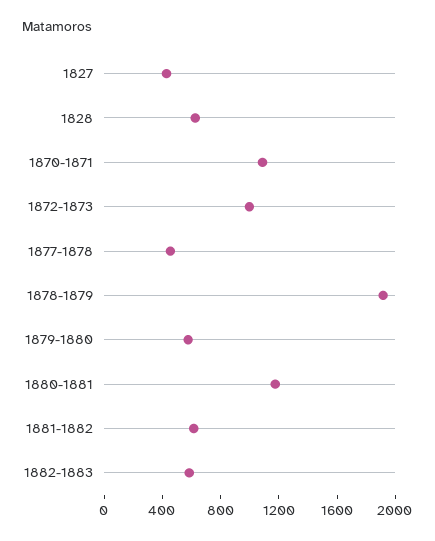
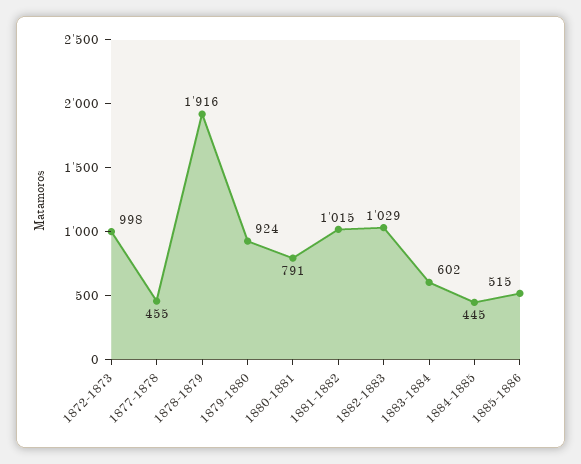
1827: 400 -> none
1828: 600 -> none
1870-1871: 1100 -> none
1879-1880: 600 -> 924
1880-1881: 1200 -> 791
1881-1882: 600 -> 1015
1882-1883: 600 -> 1029
1883-1884: none -> 602
1884-1885: none -> 445
1885-1886: none -> 515

